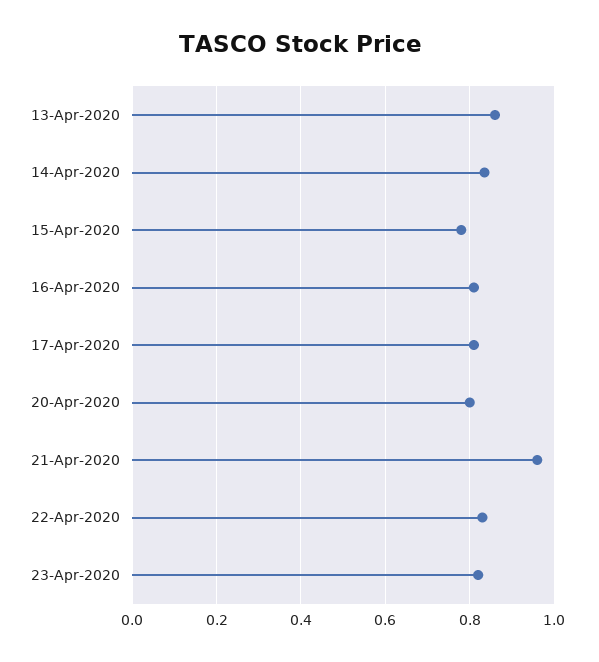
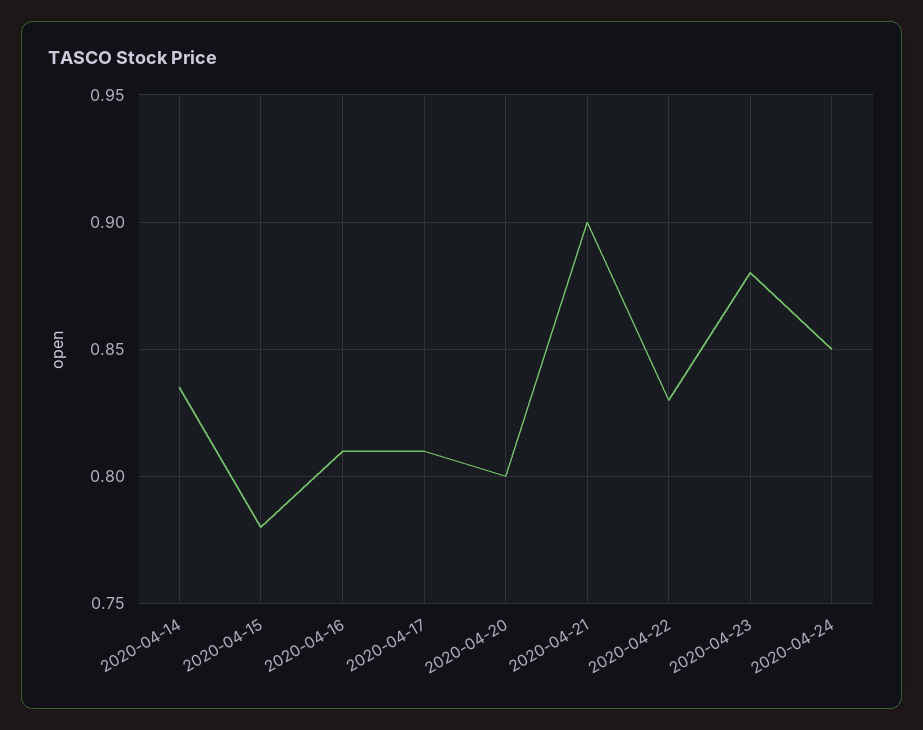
13-Apr-2020: 0.86 -> none
21-Apr-2020: 0.96 -> 0.9
23-Apr-2020: 0.82 -> 0.88
2020-04-24: none -> 0.85

